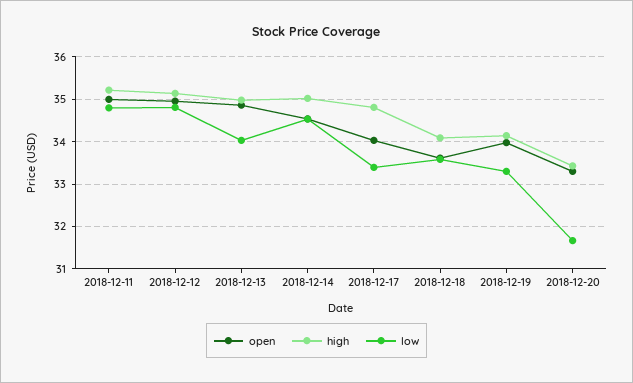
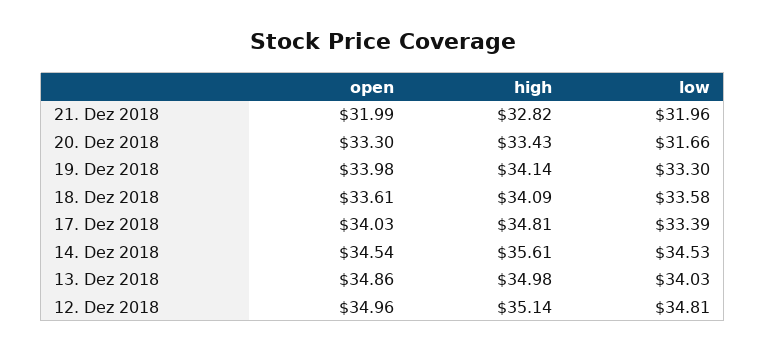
open, 2018-12-11: 35 -> none
high, 2018-12-11: 35.2 -> none
low, 2018-12-11: 34.8 -> none
high, 2018-12-14: 35 -> 35.61
open, 21. Dez 2018: none -> 31.99
high, 21. Dez 2018: none -> 32.82
low, 21. Dez 2018: none -> 31.96

